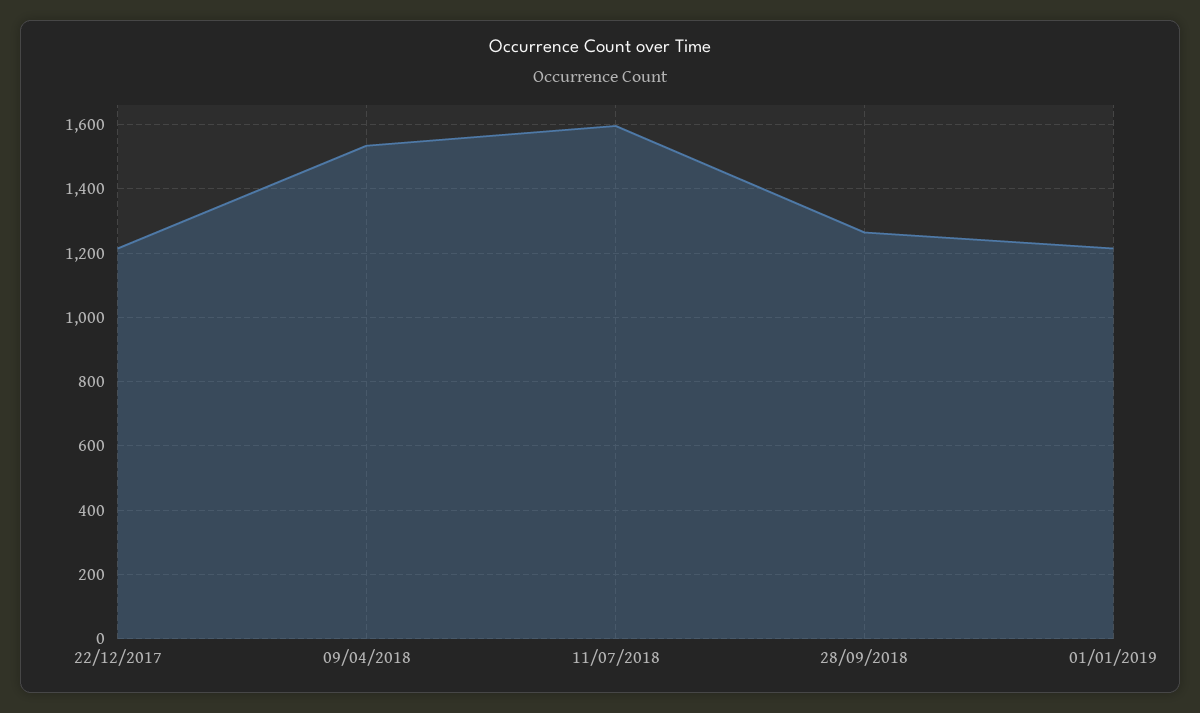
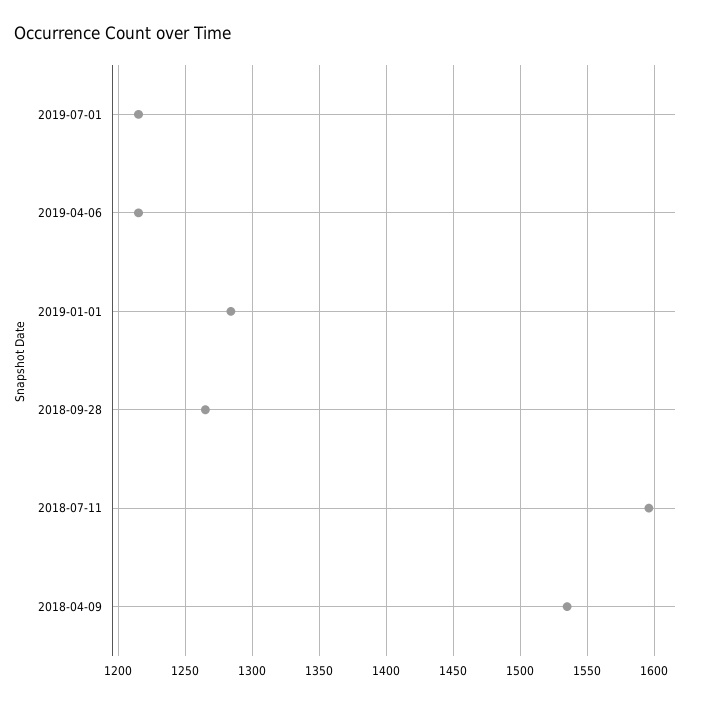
22/12/2017: 1220 -> none
01/01/2019: 1220 -> 1285
2019-07-01: none -> 1215
2019-04-06: none -> 1215

